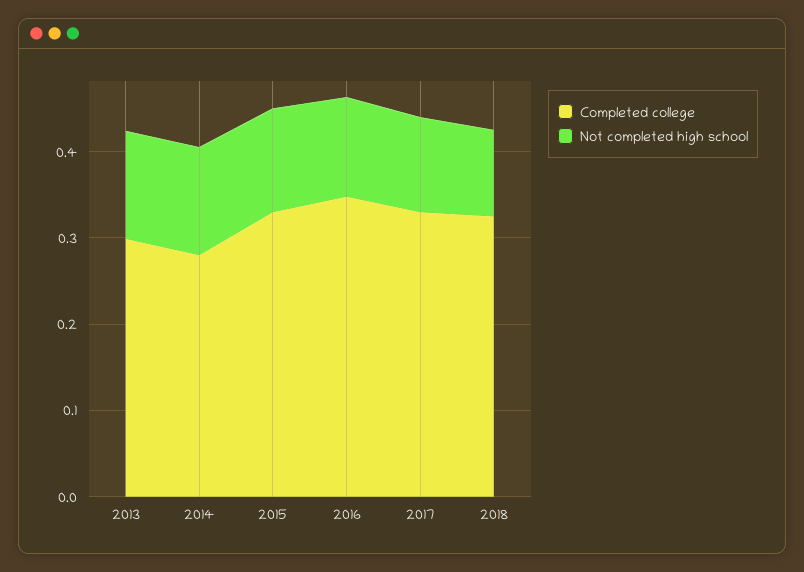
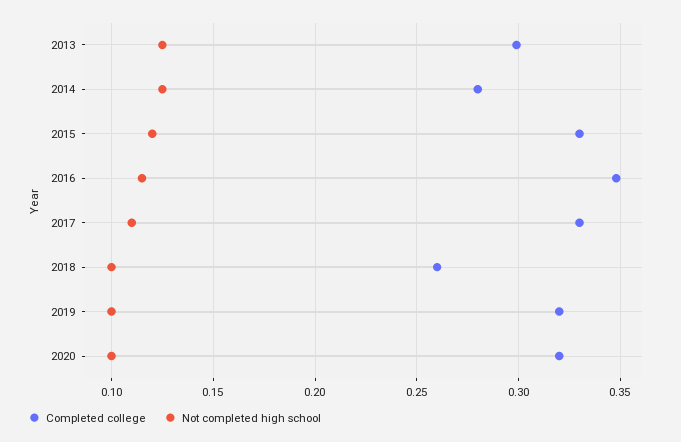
Completed college, 2018: 0.32 -> 0.26
Completed college, 2019: none -> 0.32
Not completed high school, 2019: none -> 0.1
Completed college, 2020: none -> 0.32
Not completed high school, 2020: none -> 0.1

